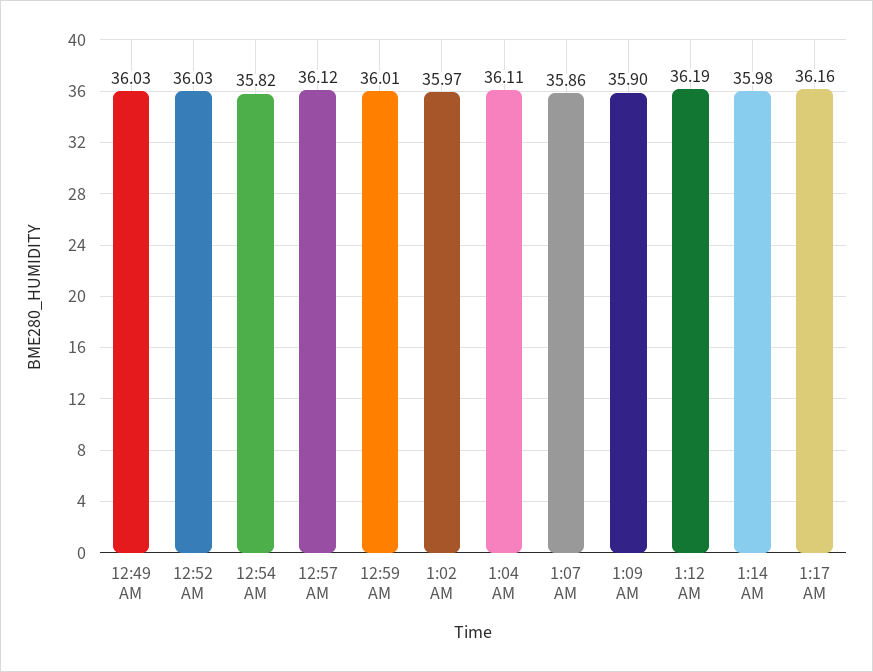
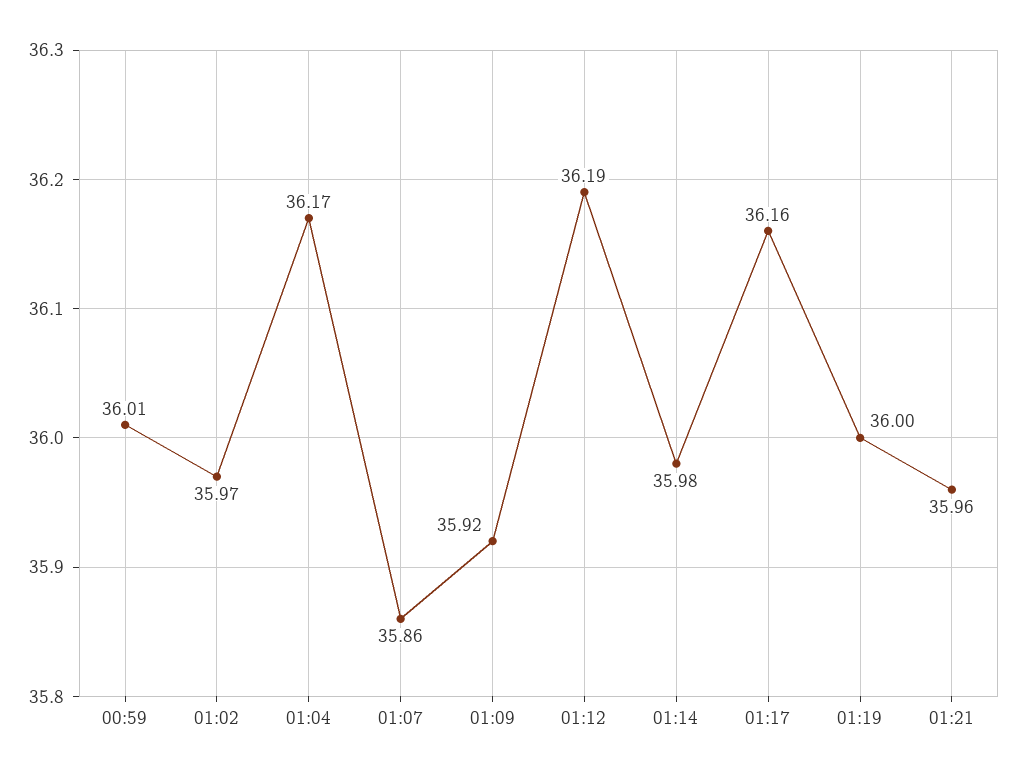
12:49 AM: 36.03 -> none
12:52 AM: 36.03 -> none
12:54 AM: 35.82 -> none
12:57 AM: 36.12 -> none
1:04 AM: 36.11 -> 36.17
1:09 AM: 35.9 -> 35.92
01:19: none -> 36
01:21: none -> 35.96

